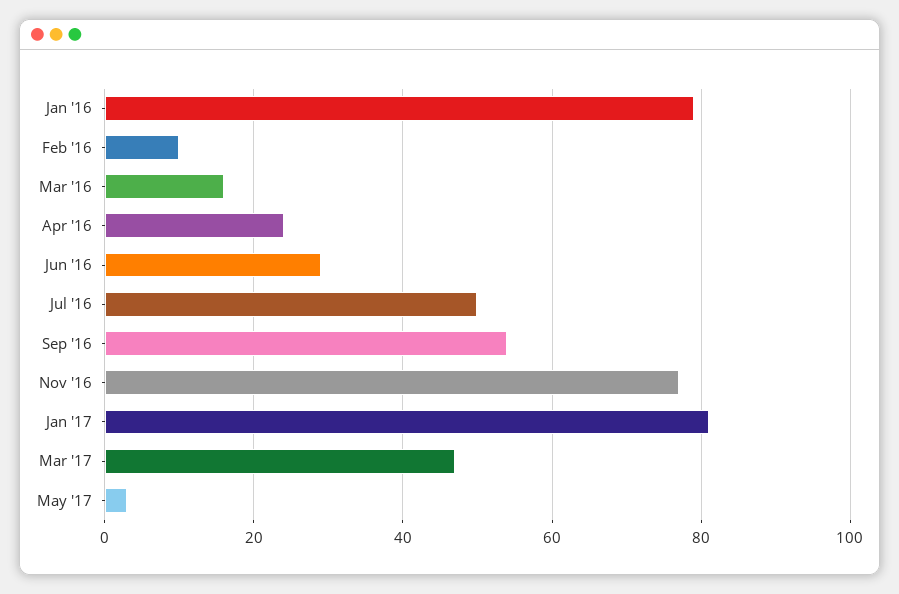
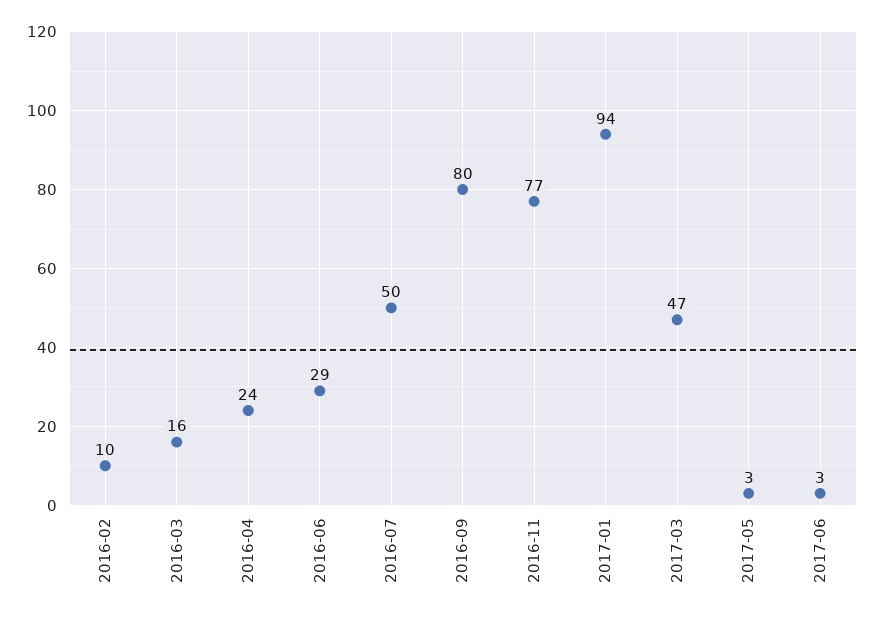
Jan '16: 80 -> none
Sep '16: 55 -> 80
Jan '17: 80 -> 94
2017-06: none -> 3

